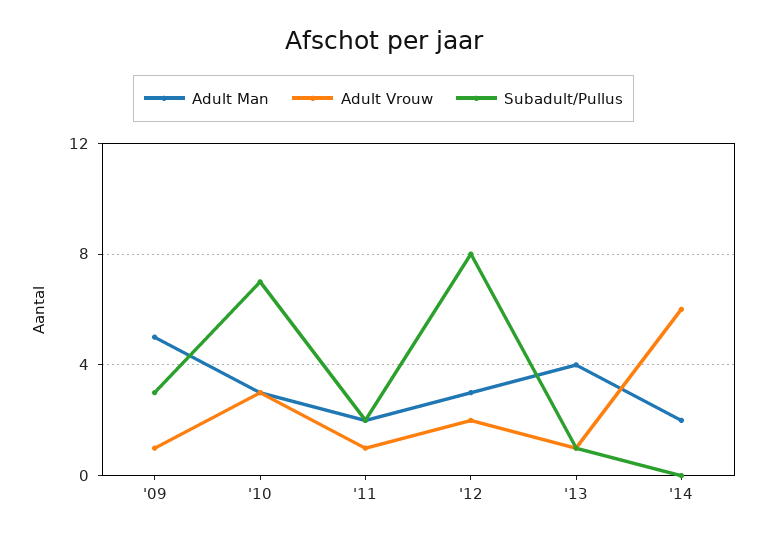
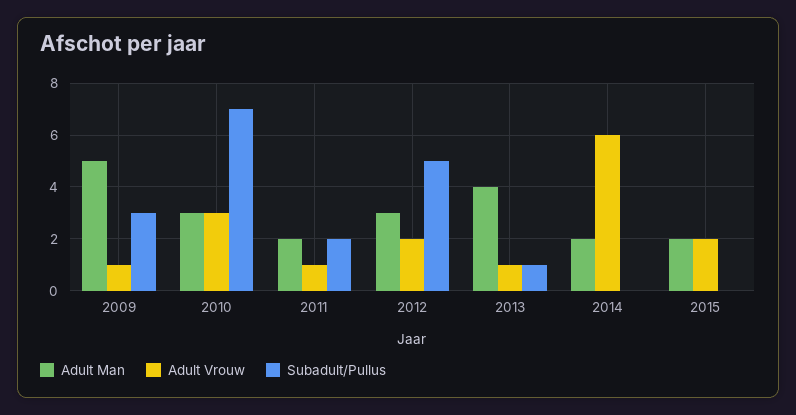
Subadult/Pullus, '12: 8 -> 5
Adult Man, 2015: none -> 2
Adult Vrouw, 2015: none -> 2
Subadult/Pullus, 2015: none -> 0

